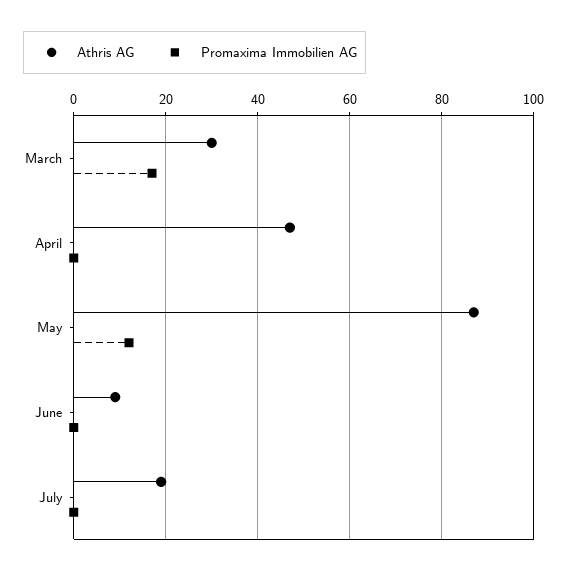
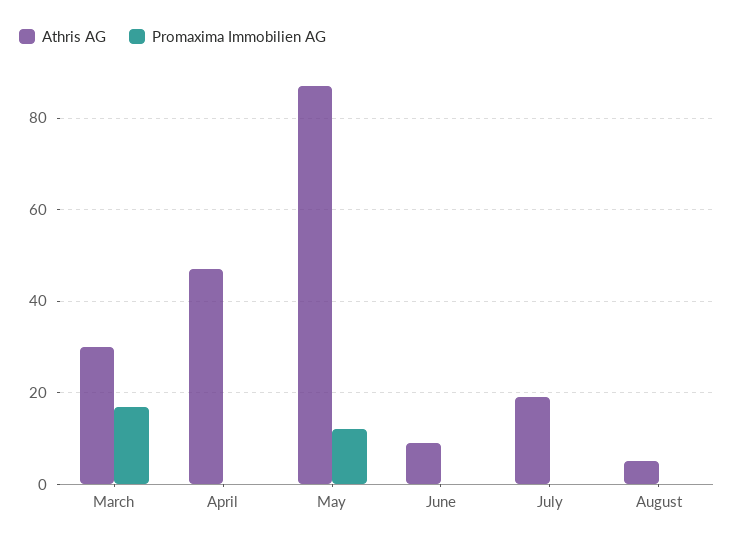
Athris AG, August: none -> 5
Promaxima Immobilien AG, August: none -> 0

